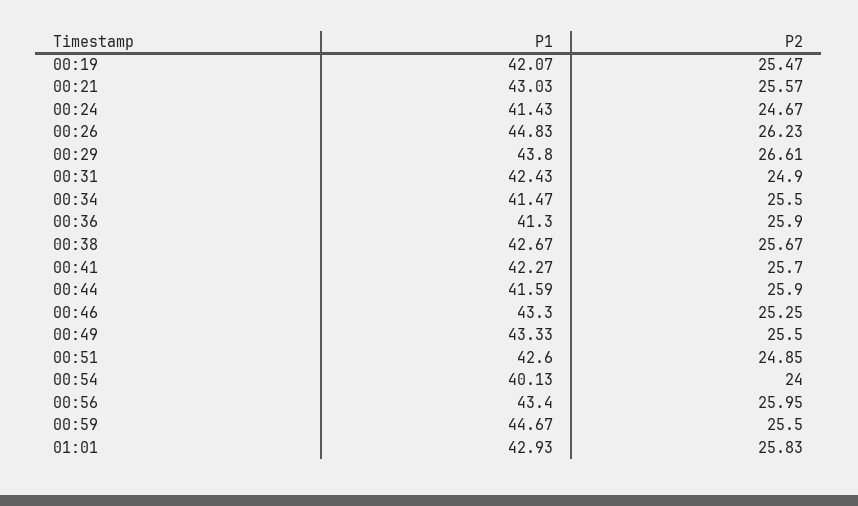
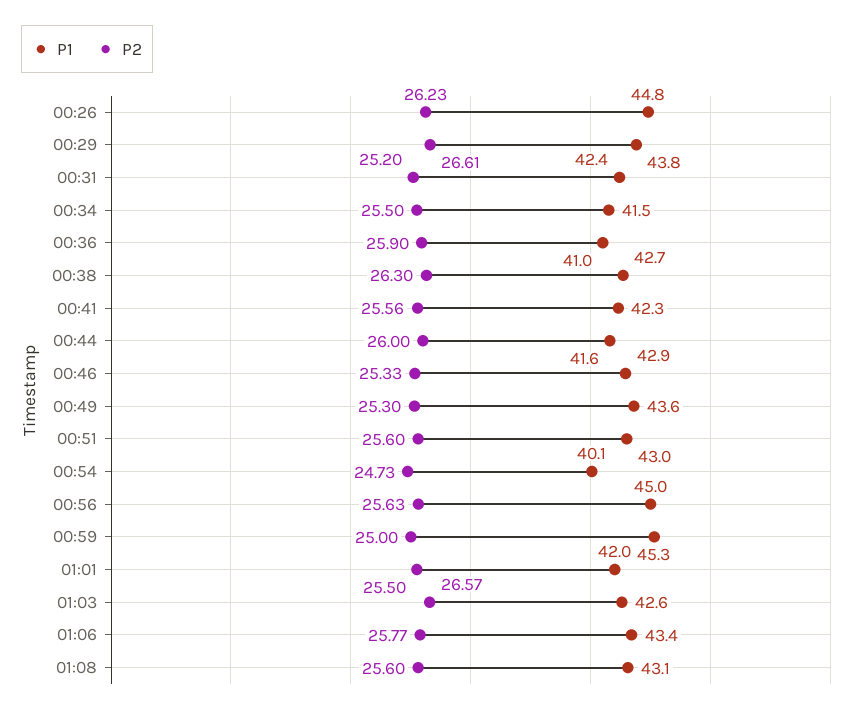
P1, 00:19: 42.07 -> none
P2, 00:19: 25.47 -> none
P1, 00:21: 43.03 -> none
P2, 00:21: 25.57 -> none
P1, 00:24: 41.43 -> none
P2, 00:24: 24.67 -> none
P2, 00:31: 24.9 -> 25.2
P1, 00:36: 41.3 -> 41
P2, 00:38: 25.67 -> 26.3
P2, 00:41: 25.7 -> 25.56
P2, 00:44: 25.9 -> 26
P1, 00:46: 43.3 -> 42.9
P2, 00:46: 25.25 -> 25.33
P1, 00:49: 43.33 -> 43.6
P2, 00:49: 25.5 -> 25.3
P1, 00:51: 42.6 -> 43
P2, 00:51: 24.85 -> 25.6
P2, 00:54: 24 -> 24.73
P1, 00:56: 43.4 -> 45
P2, 00:56: 25.95 -> 25.63
P1, 00:59: 44.67 -> 45.3
P2, 00:59: 25.5 -> 25
P1, 01:01: 42.93 -> 42
P2, 01:01: 25.83 -> 25.5
P1, 01:03: none -> 42.6
P2, 01:03: none -> 26.57
P1, 01:06: none -> 43.4
P2, 01:06: none -> 25.77
P1, 01:08: none -> 43.1
P2, 01:08: none -> 25.6

